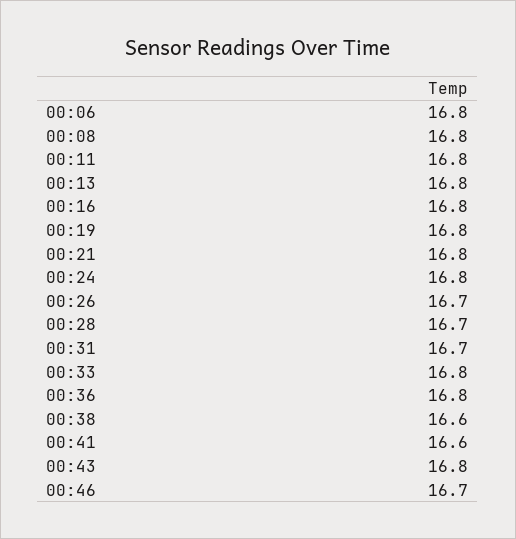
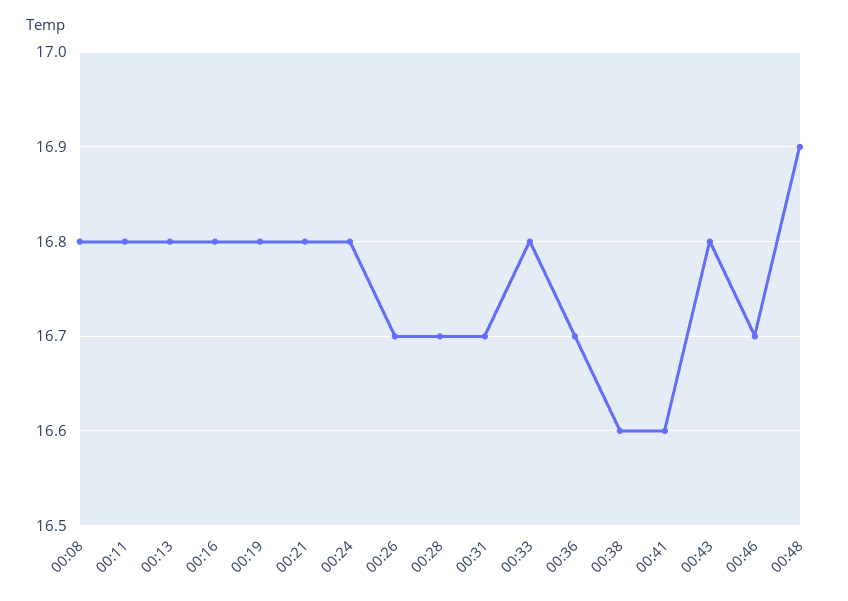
00:06: 16.8 -> none
00:36: 16.8 -> 16.7
00:48: none -> 16.9

